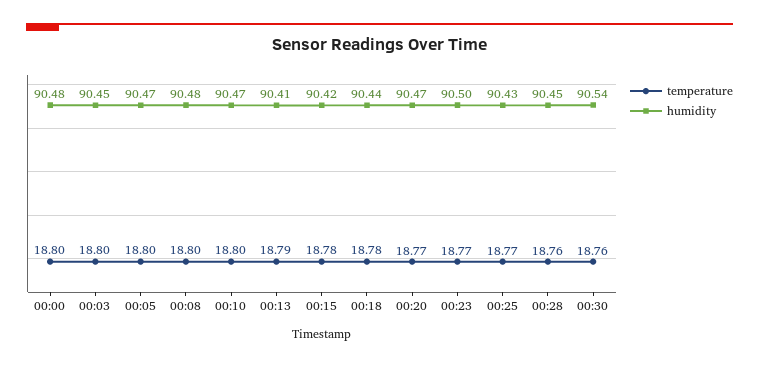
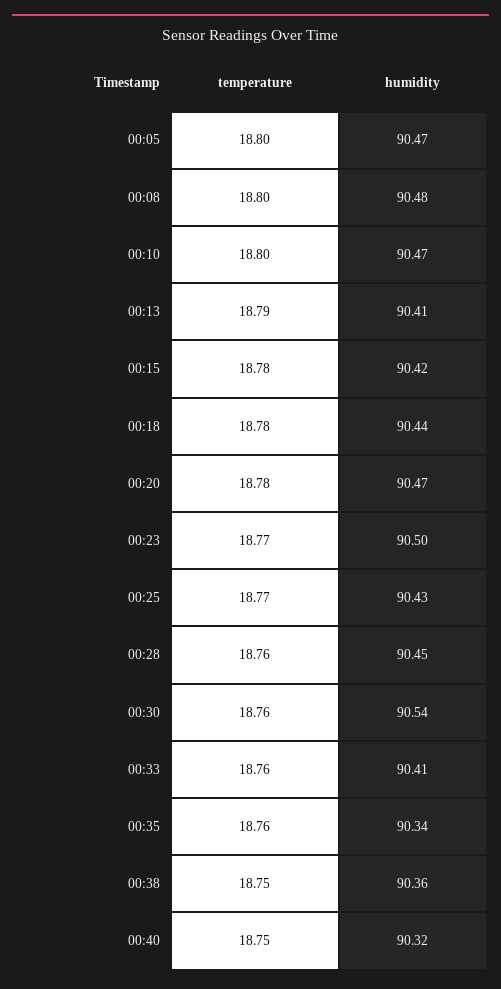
temperature, 00:00: 18.8 -> none
humidity, 00:00: 90.48 -> none
temperature, 00:03: 18.8 -> none
humidity, 00:03: 90.45 -> none
temperature, 00:20: 18.77 -> 18.78
temperature, 00:33: none -> 18.76
humidity, 00:33: none -> 90.41
temperature, 00:35: none -> 18.76
humidity, 00:35: none -> 90.34
temperature, 00:38: none -> 18.75
humidity, 00:38: none -> 90.36
temperature, 00:40: none -> 18.75
humidity, 00:40: none -> 90.32

